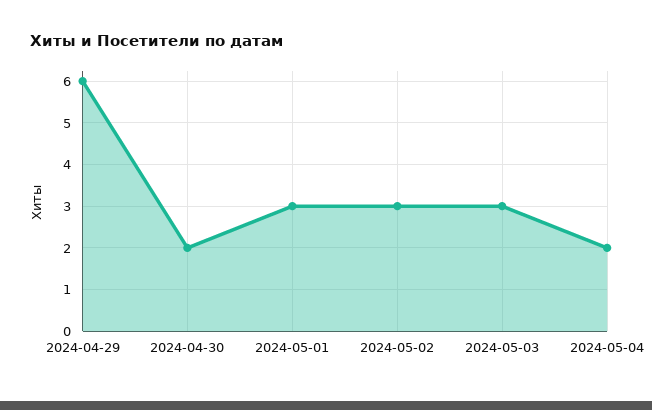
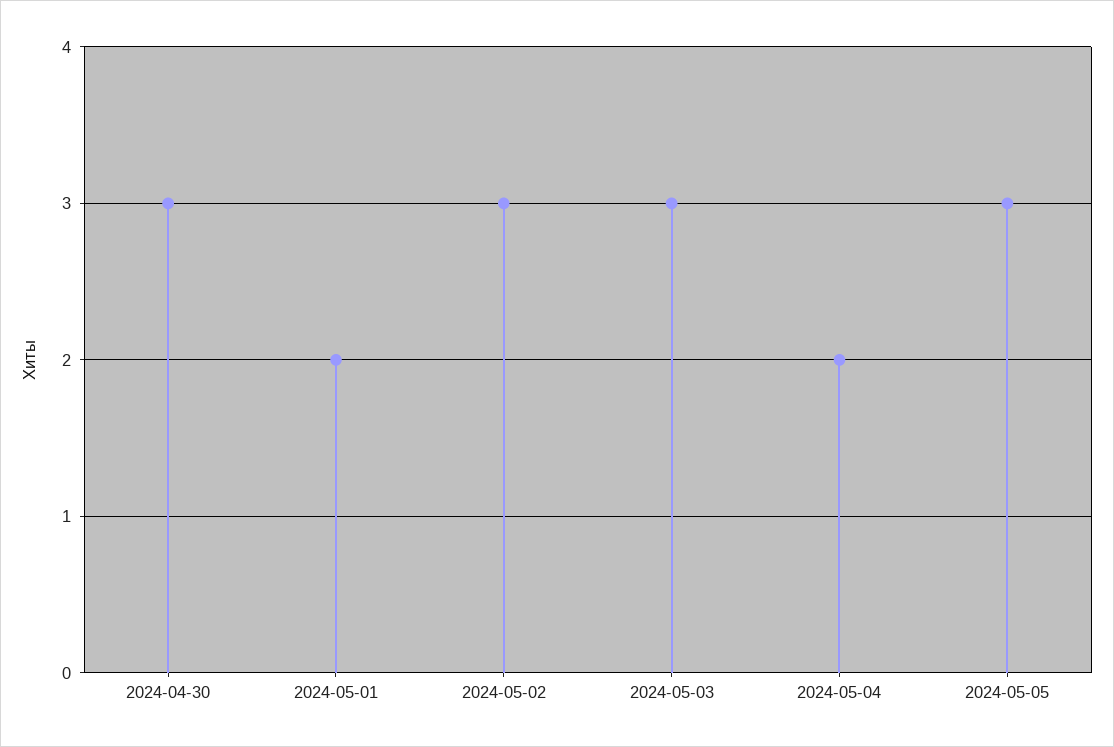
2024-04-29: 6 -> none
2024-04-30: 2 -> 3
2024-05-01: 3 -> 2
2024-05-05: none -> 3

